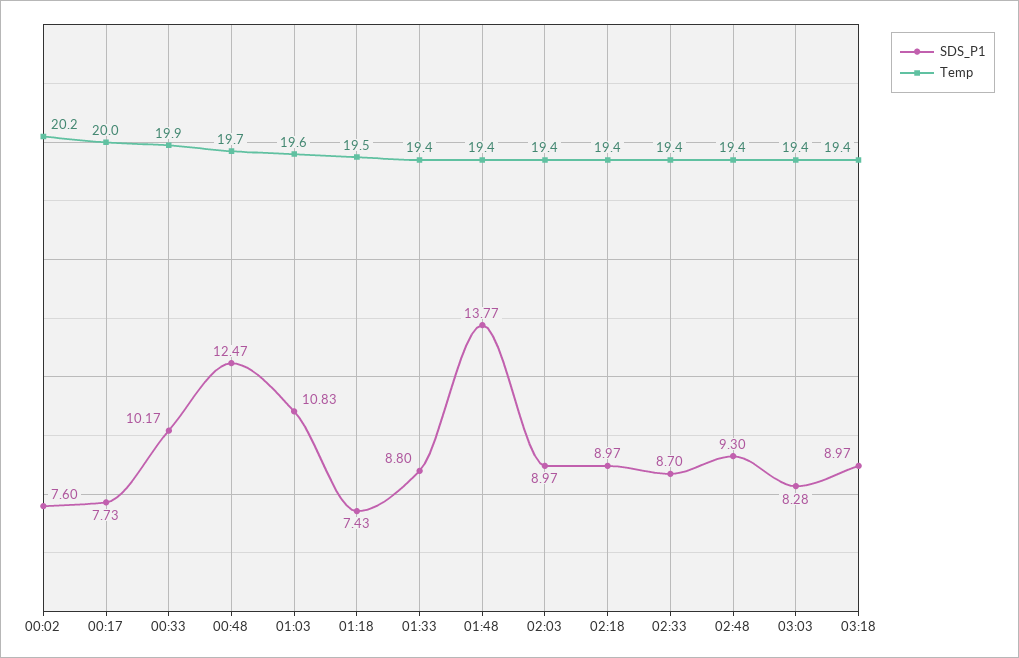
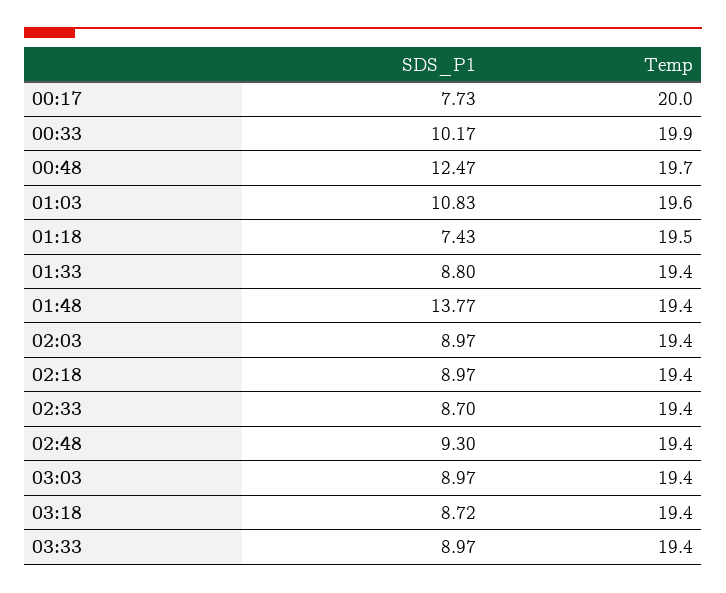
SDS_P1, 00:02: 7.6 -> none
Temp, 00:02: 20.2 -> none
SDS_P1, 03:03: 8.28 -> 8.97
SDS_P1, 03:18: 8.97 -> 8.72
SDS_P1, 03:33: none -> 8.97
Temp, 03:33: none -> 19.4

